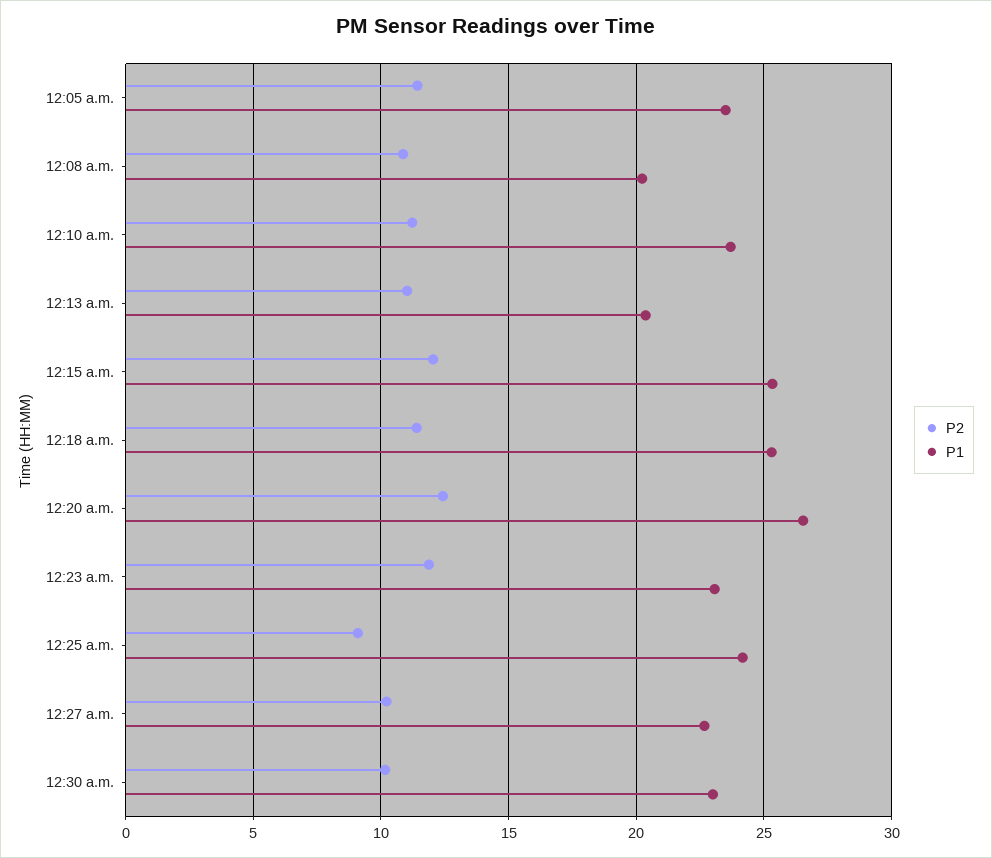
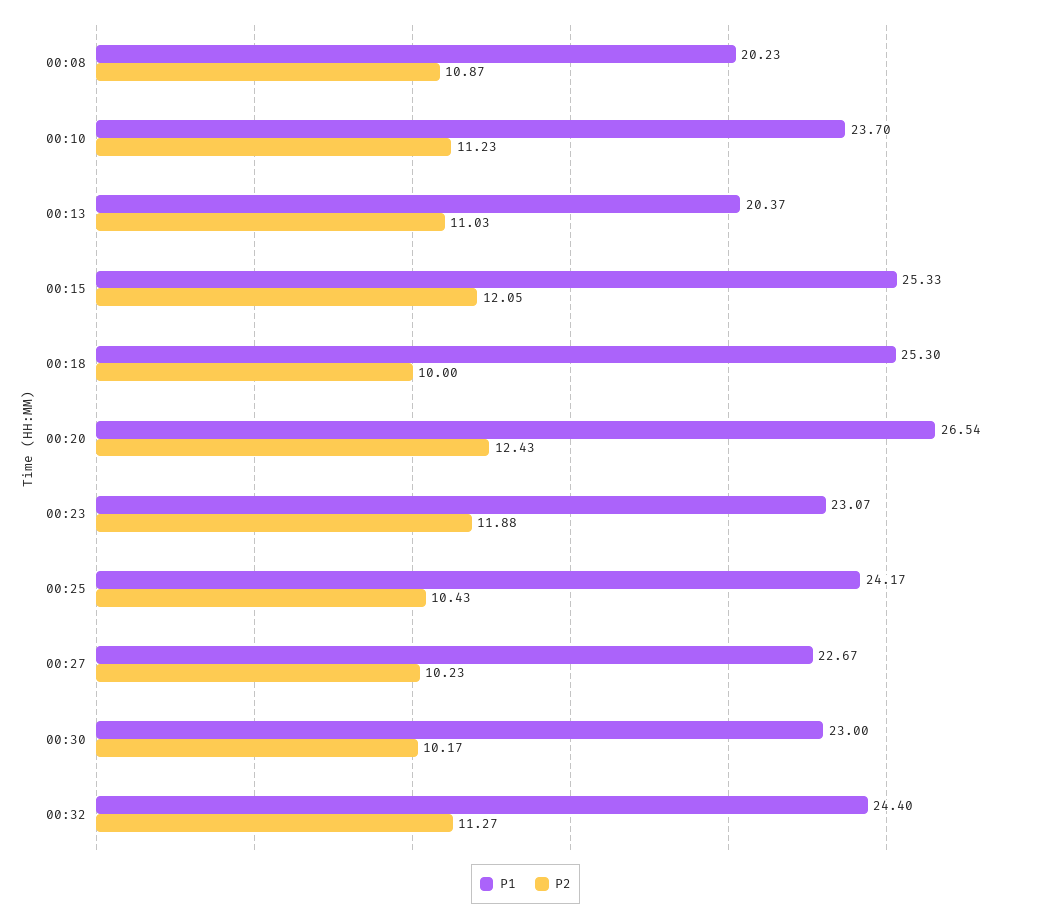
P2, 12:05 a.m.: 11.5 -> none
P1, 12:05 a.m.: 23.5 -> none
P2, 12:18 a.m.: 11.5 -> 10
P2, 12:25 a.m.: 9 -> 10.43
P1, 00:32: none -> 24.4
P2, 00:32: none -> 11.27

